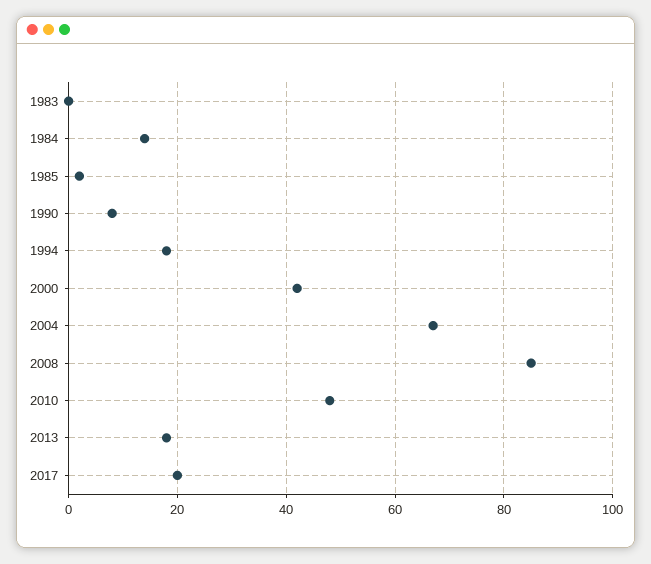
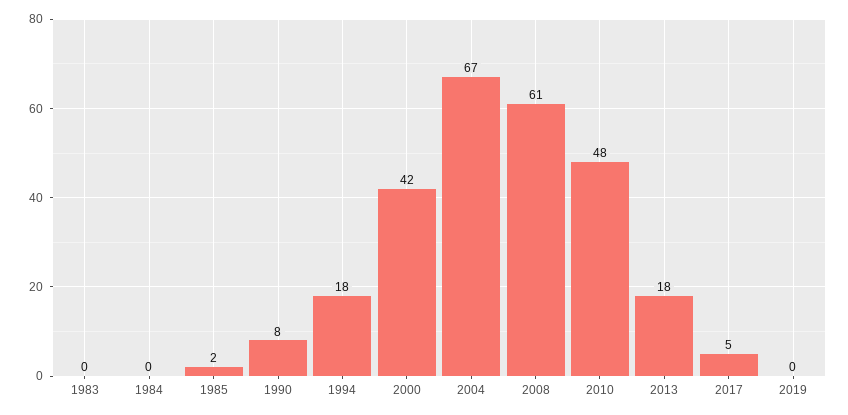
1984: 15 -> 0
2008: 85 -> 61
2017: 20 -> 5
2019: none -> 0

